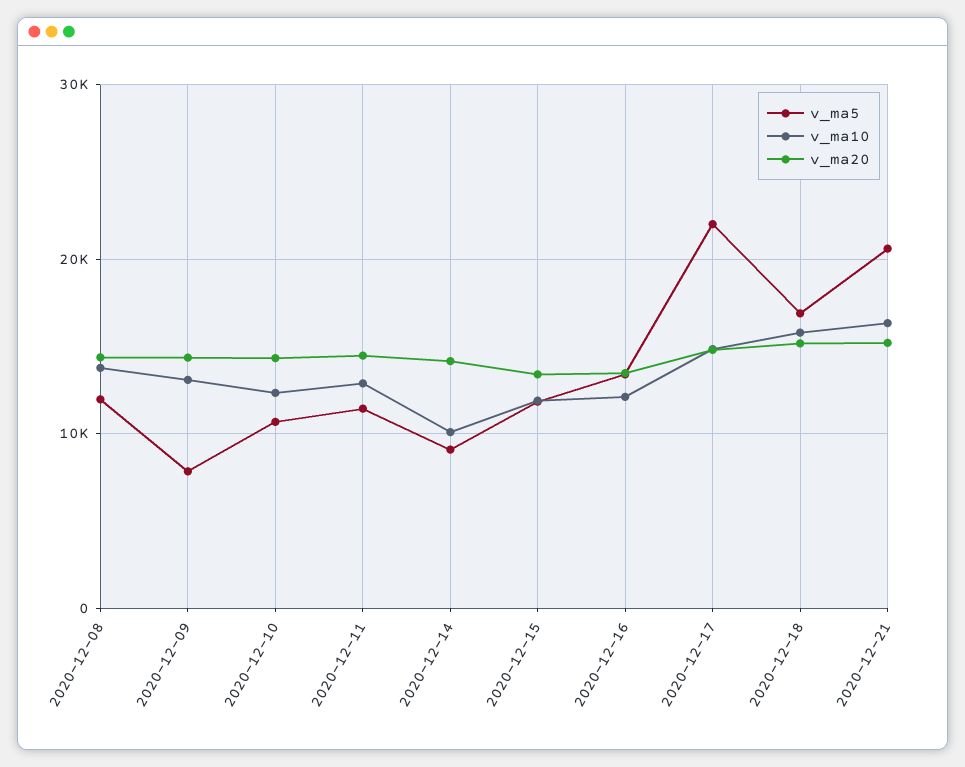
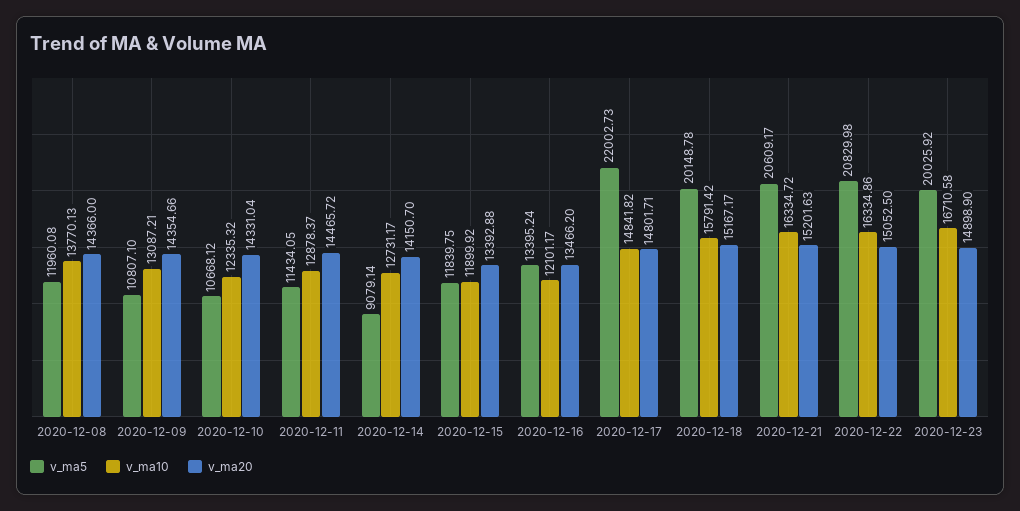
v_ma5, 2020-12-09: 8000 -> 10807.1
v_ma10, 2020-12-14: 10000 -> 12731.17
v_ma5, 2020-12-18: 17000 -> 20148.78
v_ma5, 2020-12-22: none -> 20829.98
v_ma10, 2020-12-22: none -> 16334.86
v_ma20, 2020-12-22: none -> 15052.5
v_ma5, 2020-12-23: none -> 20025.92
v_ma10, 2020-12-23: none -> 16710.58
v_ma20, 2020-12-23: none -> 14898.9

